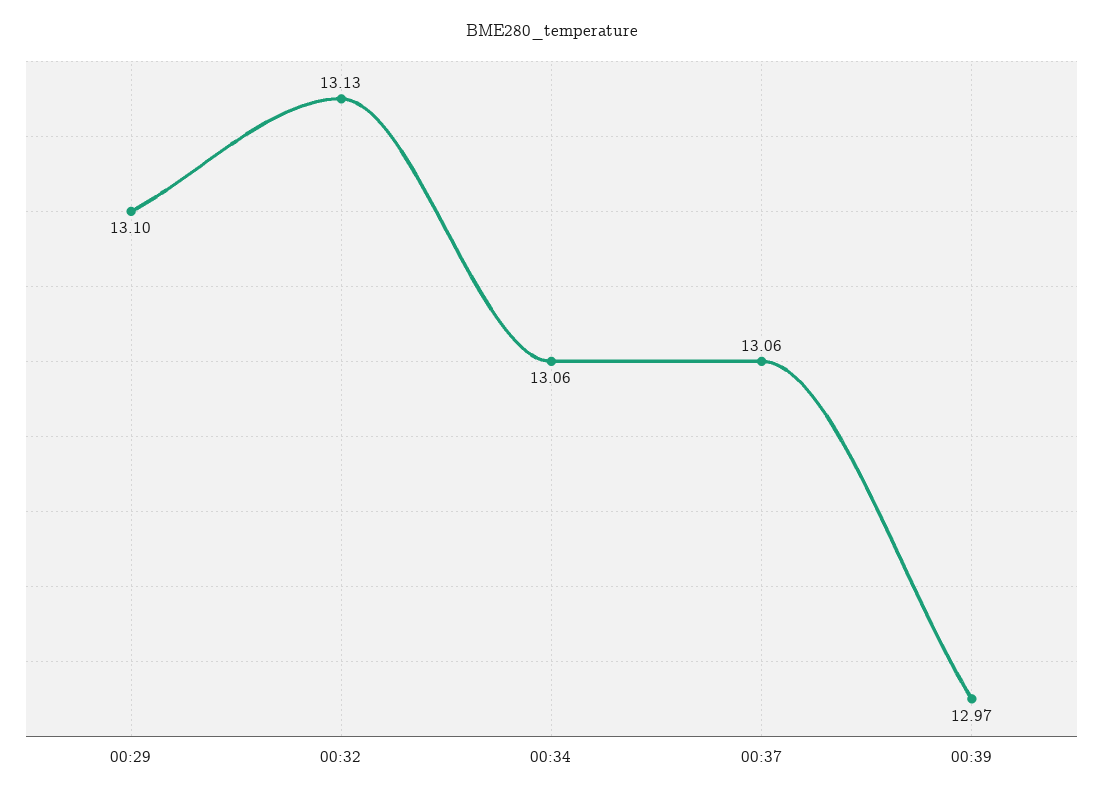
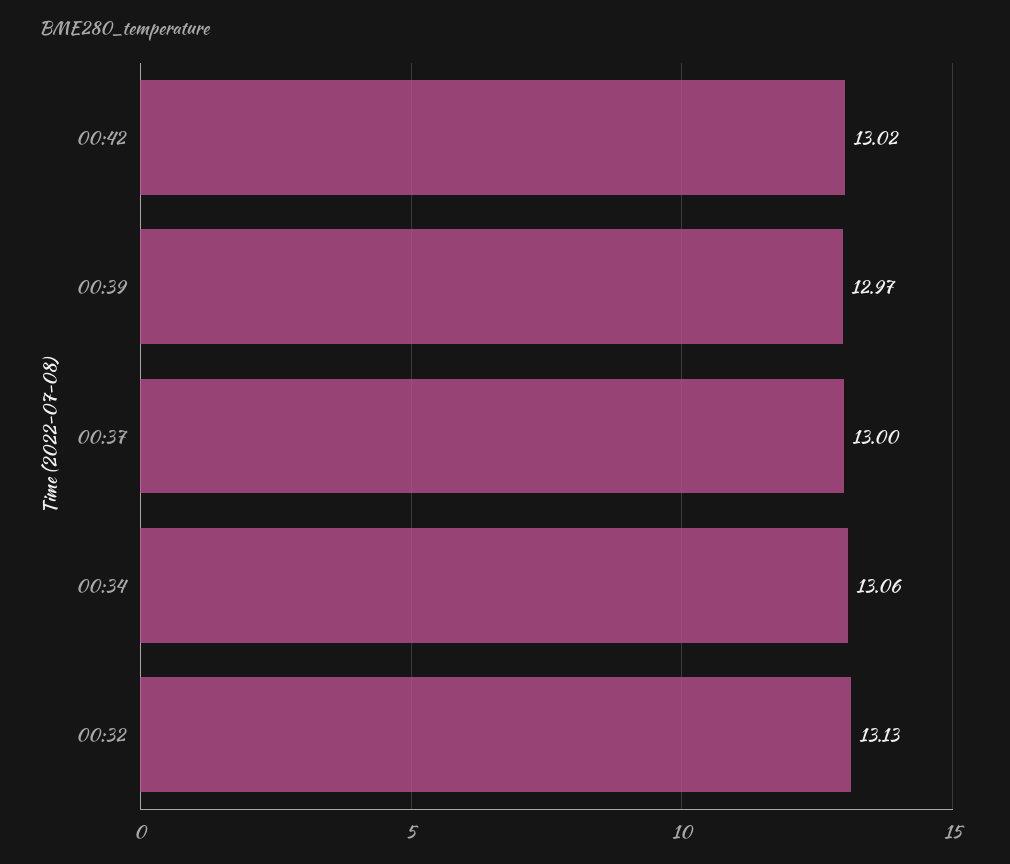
00:29: 13.1 -> none
00:37: 13.06 -> 13
00:42: none -> 13.02

